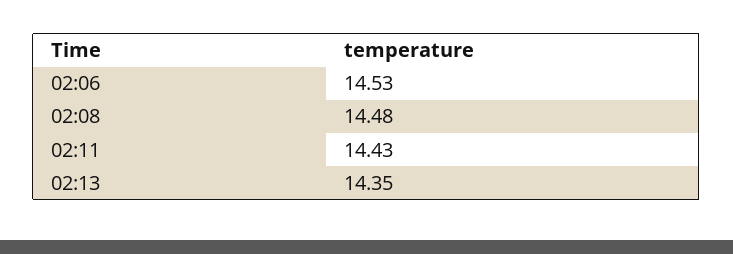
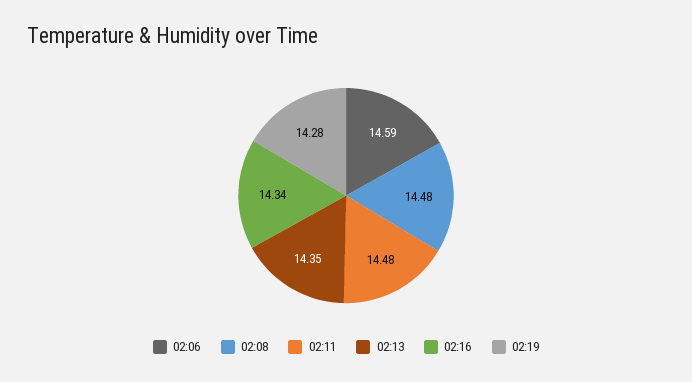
02:06: 14.53 -> 14.59
02:11: 14.43 -> 14.48
02:16: none -> 14.34
02:19: none -> 14.28

